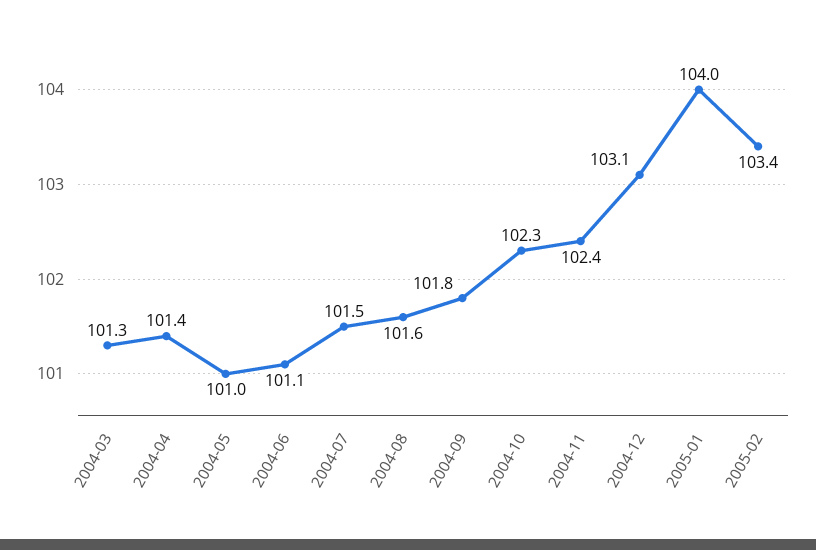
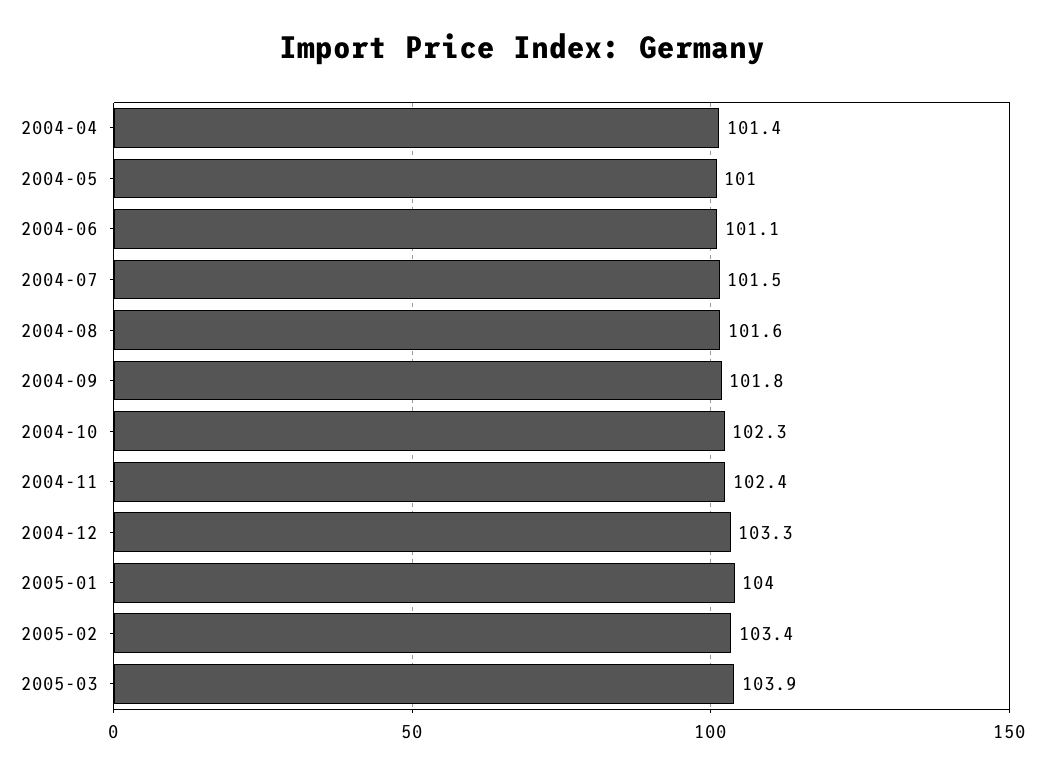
2004-03: 101.3 -> none
2004-12: 103.1 -> 103.3
2005-03: none -> 103.9

